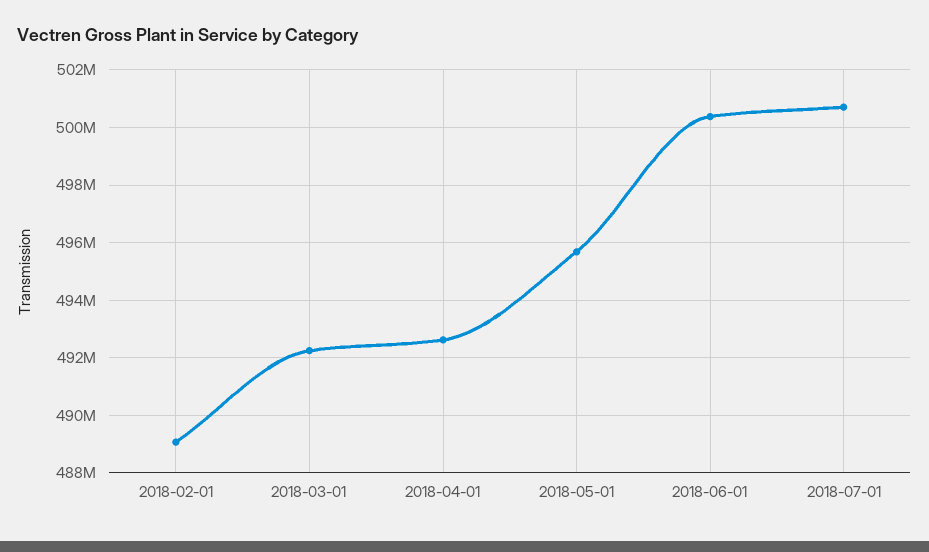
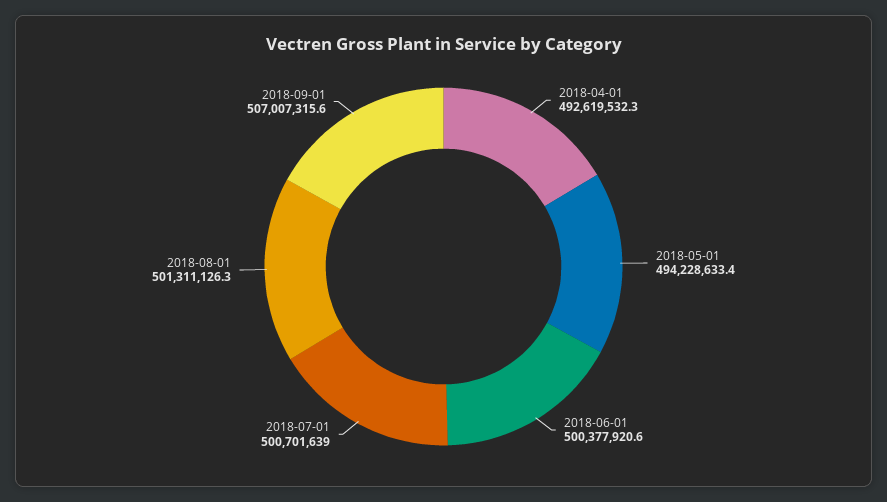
2018-02-01: 489000000 -> none
2018-03-01: 492250000 -> none
2018-05-01: 495750000 -> 494228633.4
2018-08-01: none -> 501311126.3
2018-09-01: none -> 507007315.6

